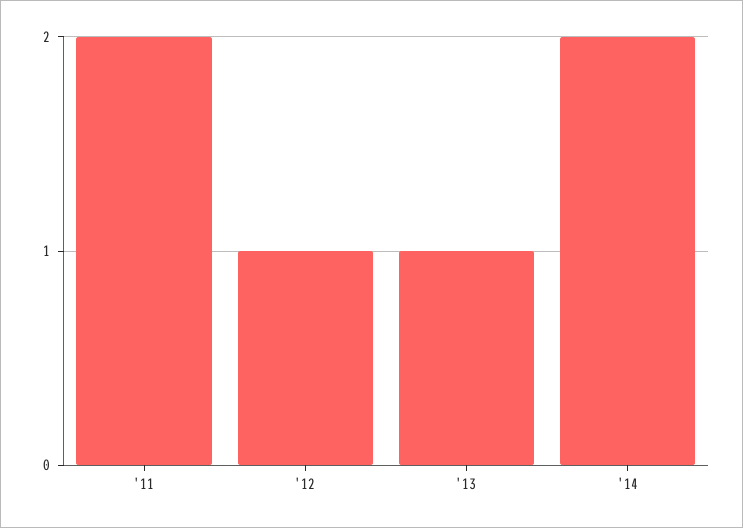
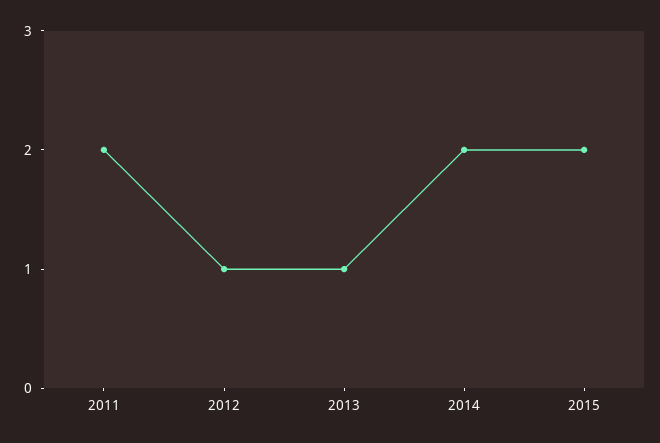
2015: none -> 2

